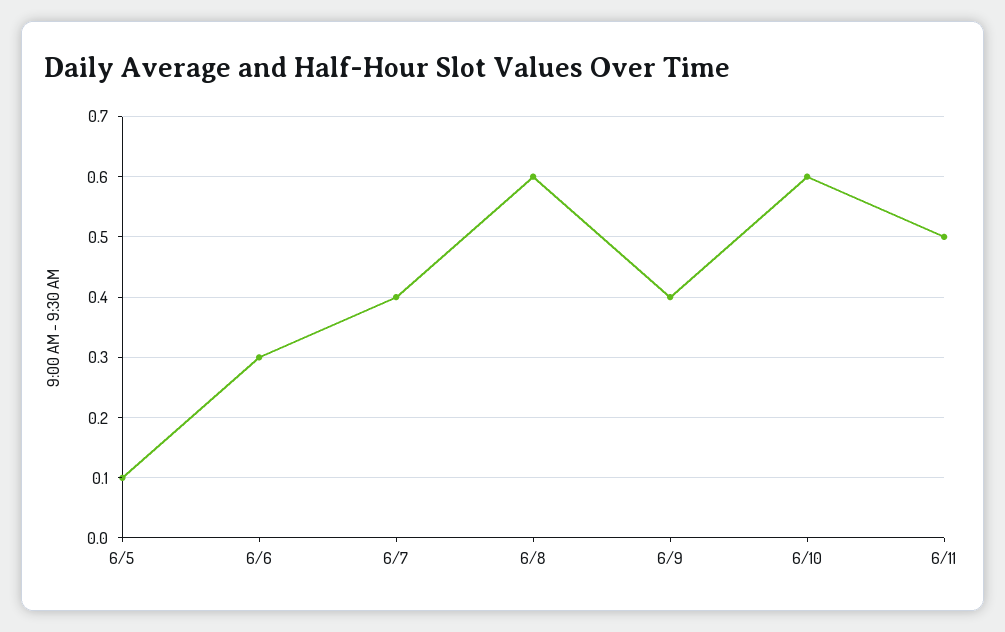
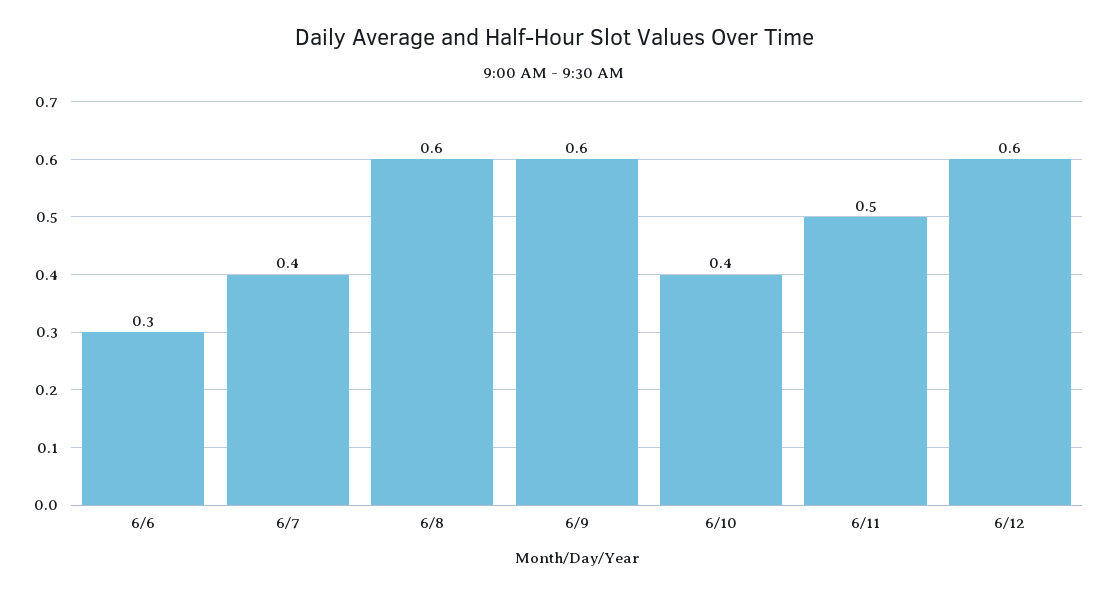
6/5: 0.1 -> none
6/9: 0.4 -> 0.6
6/10: 0.6 -> 0.4
6/12: none -> 0.6

